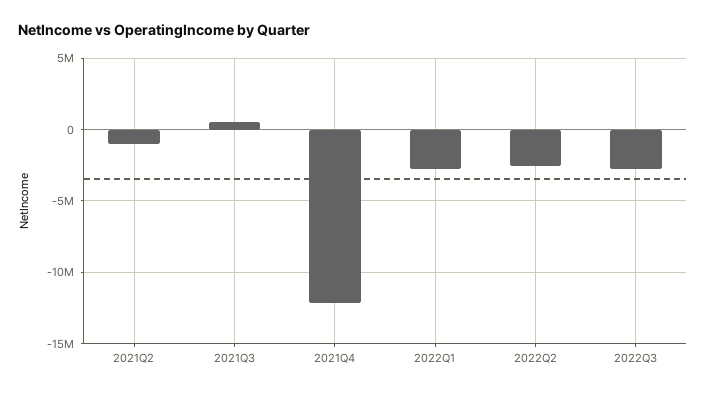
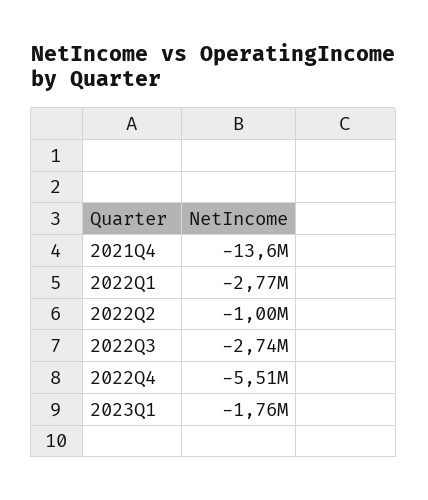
2021Q2: -1000000 -> none
2021Q3: 500000 -> none
2021Q4: -12000000 -> -13600000
2022Q2: -2500000 -> -1000000
2022Q4: none -> -5510000
2023Q1: none -> -1760000

